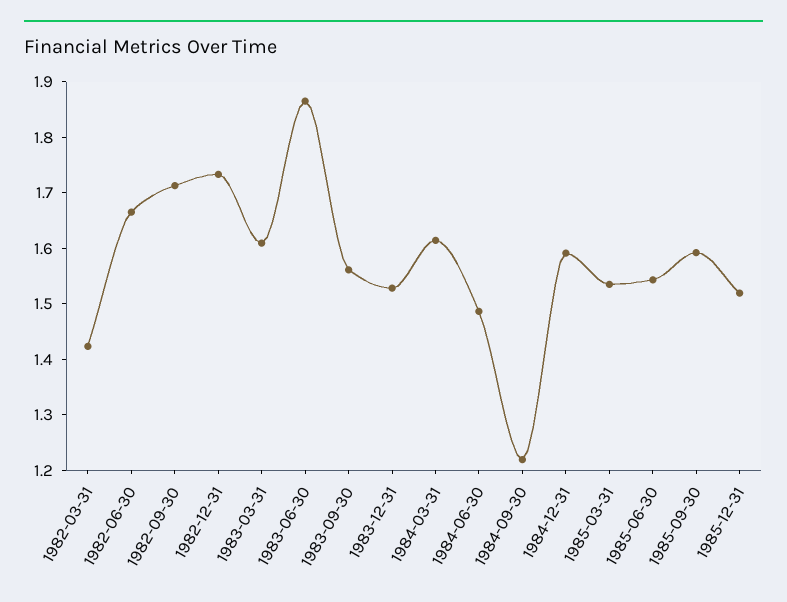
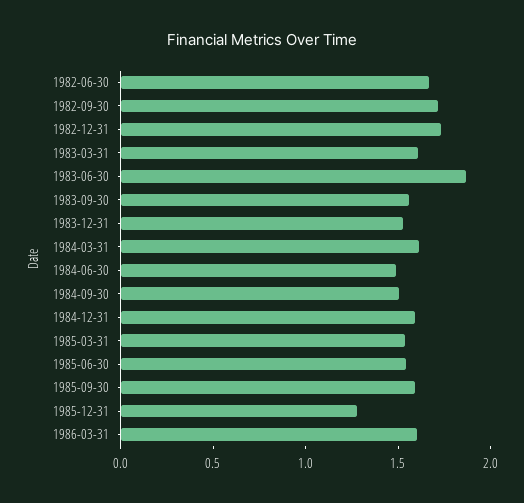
1982-03-31: 1.42 -> none
1984-09-30: 1.22 -> 1.5
1985-12-31: 1.52 -> 1.3
1986-03-31: none -> 1.6

